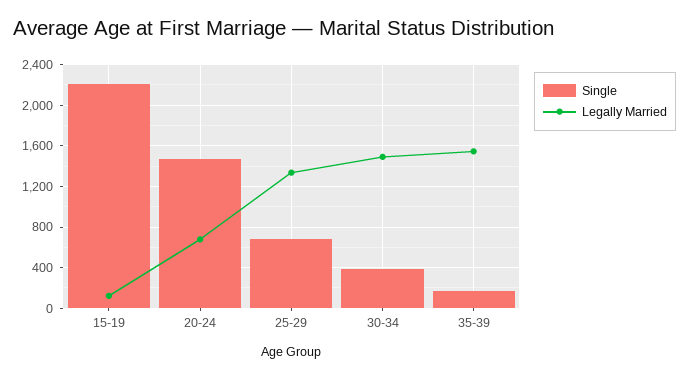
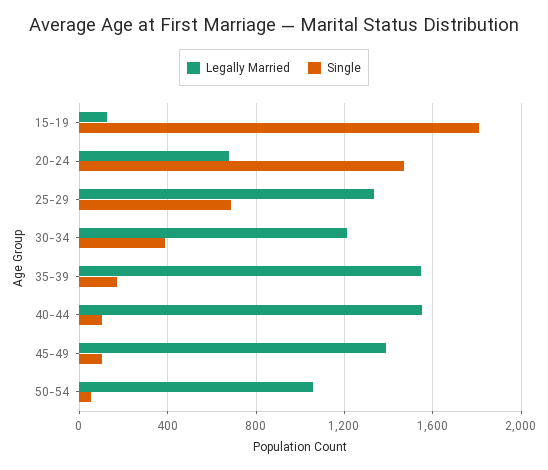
Single, 15-19: 2200 -> 1800
Legally Married, 30-34: 1500 -> 1200
Legally Married, 40-44: none -> 1550
Single, 40-44: none -> 100
Legally Married, 45-49: none -> 1400
Single, 45-49: none -> 100
Legally Married, 50-54: none -> 1050
Single, 50-54: none -> 50

